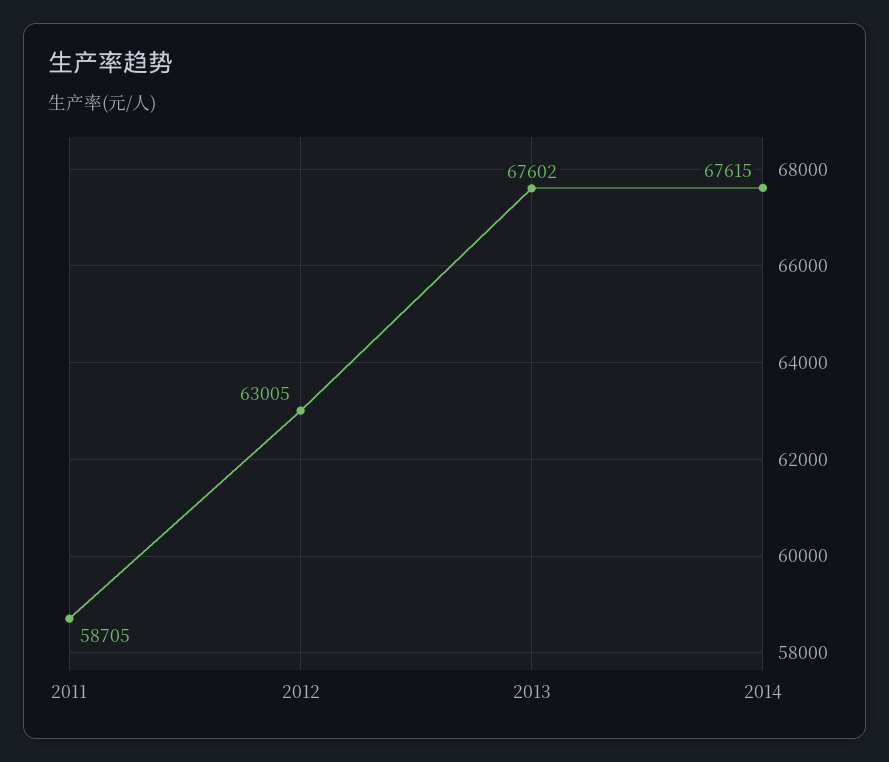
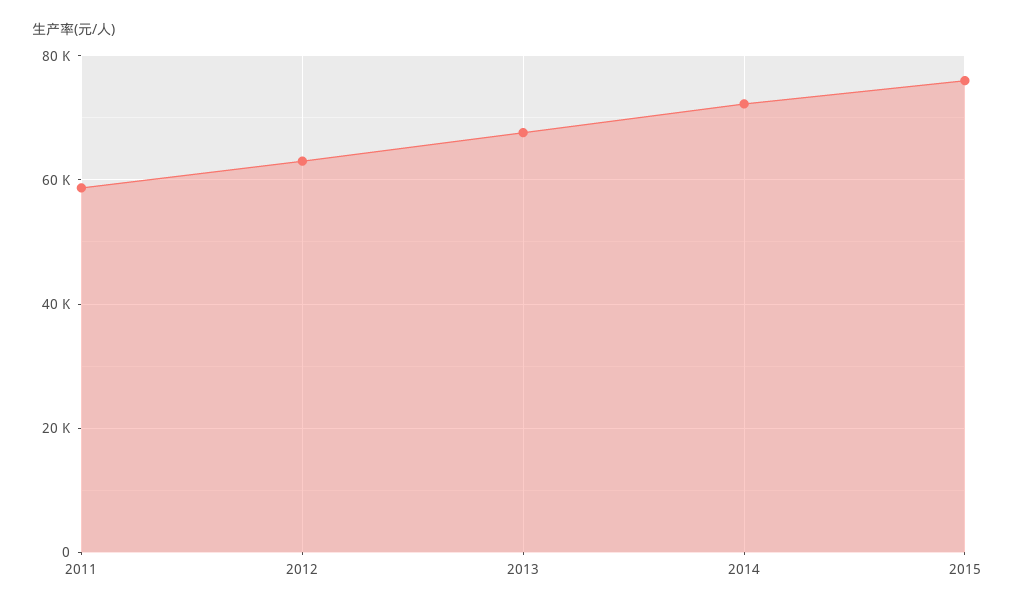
2014: 67615 -> 72000
2015: none -> 76000

